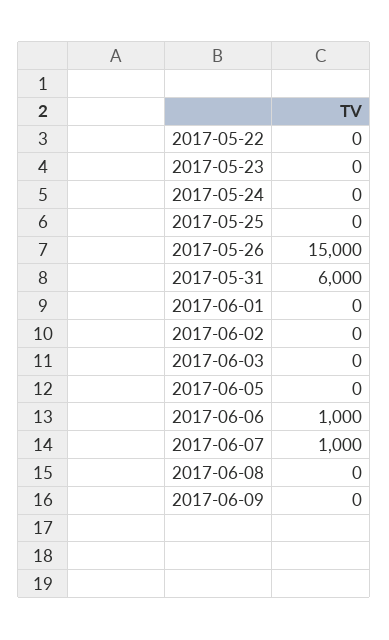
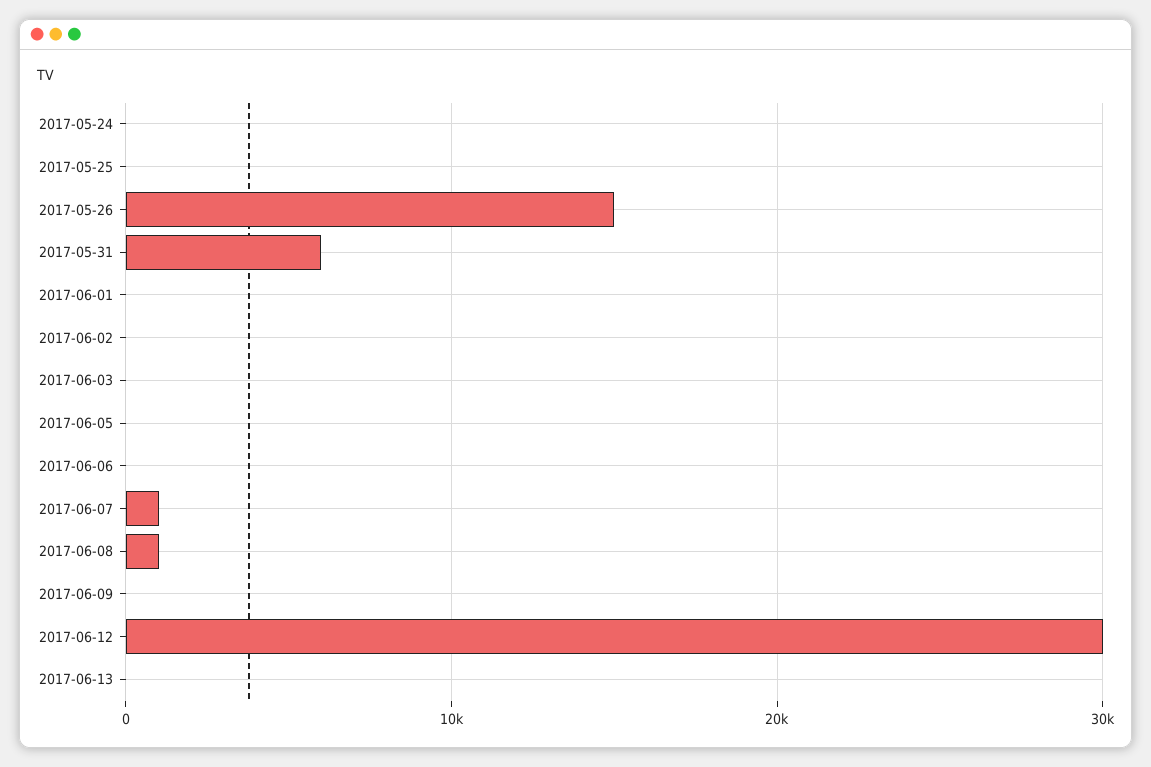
2017-05-22: 0 -> none
2017-05-23: 0 -> none
2017-06-06: 1000 -> 0
2017-06-08: 0 -> 1000
2017-06-12: none -> 30000
2017-06-13: none -> 0

